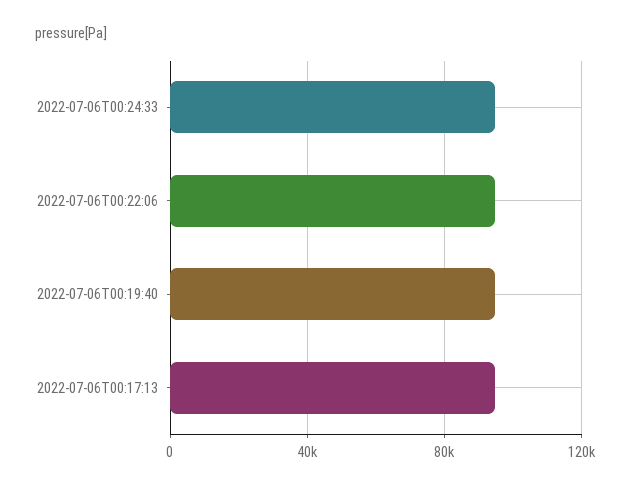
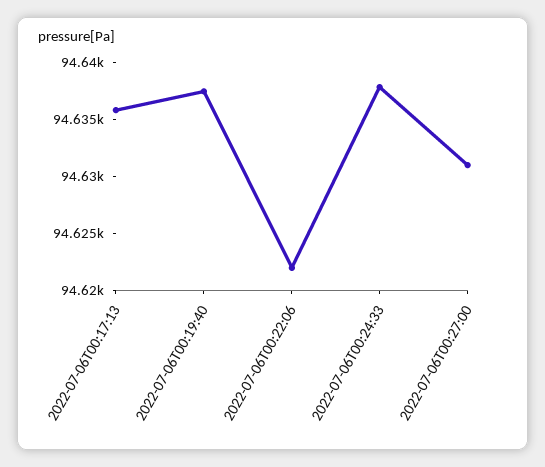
2022-07-06T00:27:00: none -> 94631

